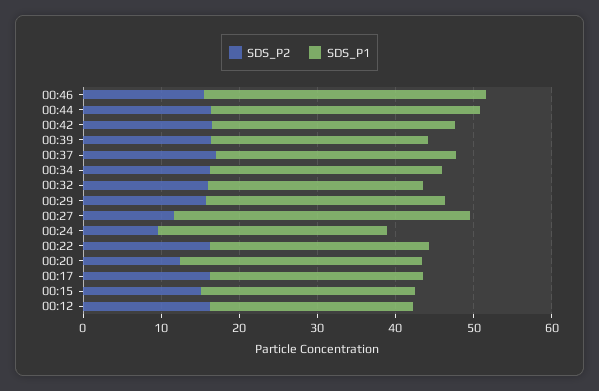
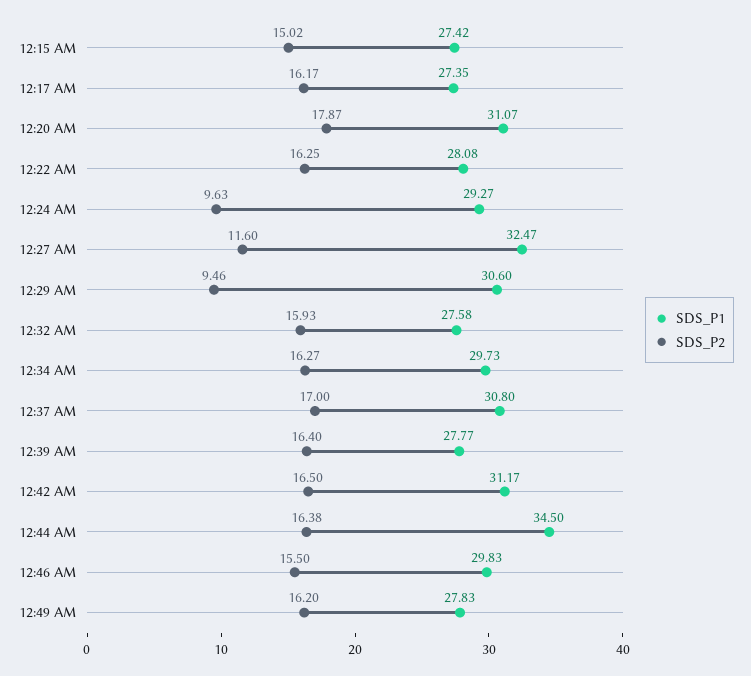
SDS_P1, 00:46: 36 -> 29.83
SDS_P2, 00:29: 16 -> 9.46
SDS_P1, 00:27: 38 -> 32.47
SDS_P2, 00:20: 12 -> 17.87
SDS_P2, 00:12: 16 -> none
SDS_P1, 00:12: 26 -> none
SDS_P1, 12:49 AM: none -> 27.83
SDS_P2, 12:49 AM: none -> 16.2

